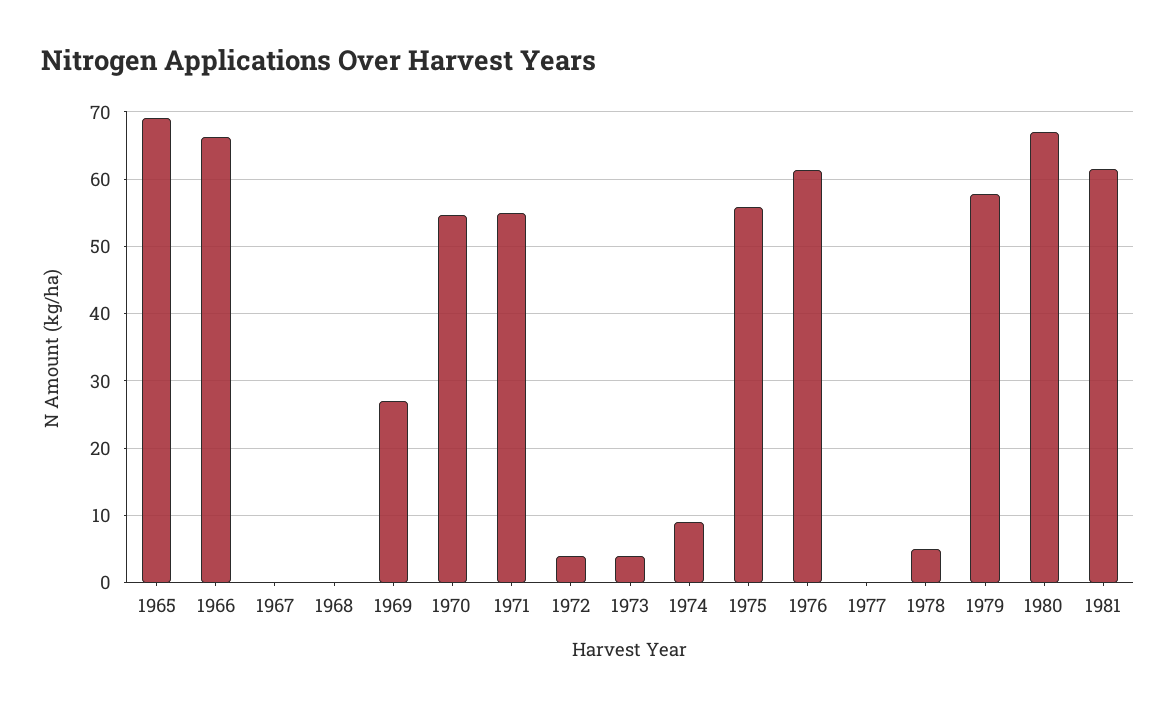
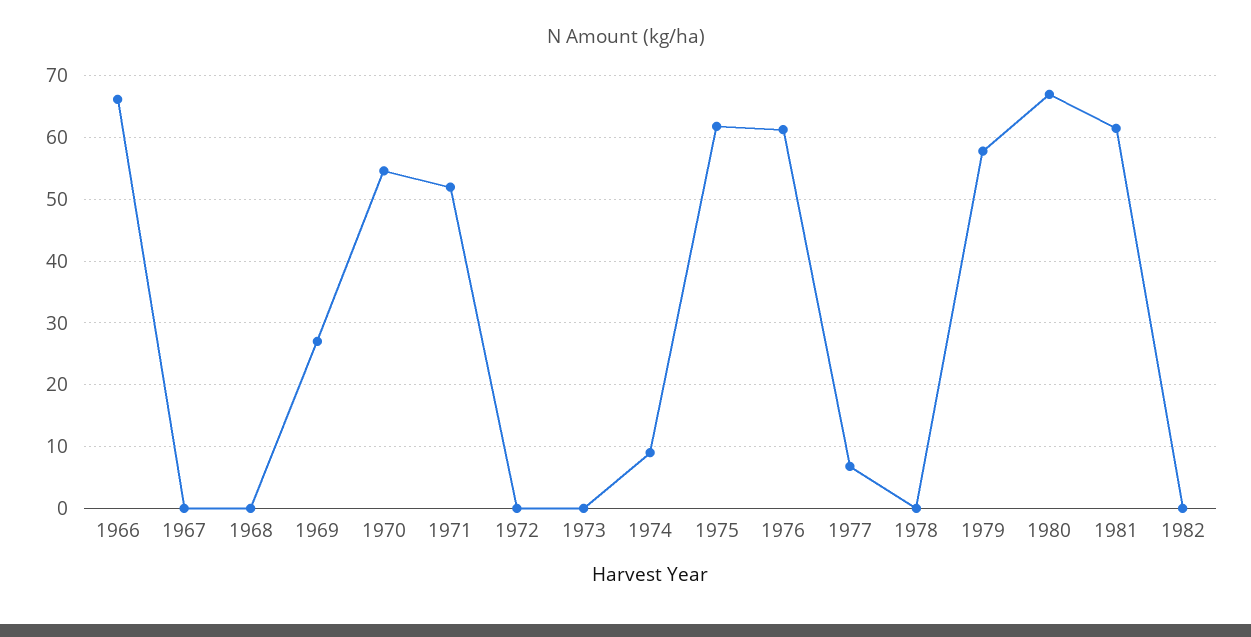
1965: 69 -> none
1971: 55 -> 52
1972: 4 -> 0
1973: 4 -> 0
1975: 56 -> 62
1977: 0 -> 7
1978: 5 -> 0
1982: none -> 0

